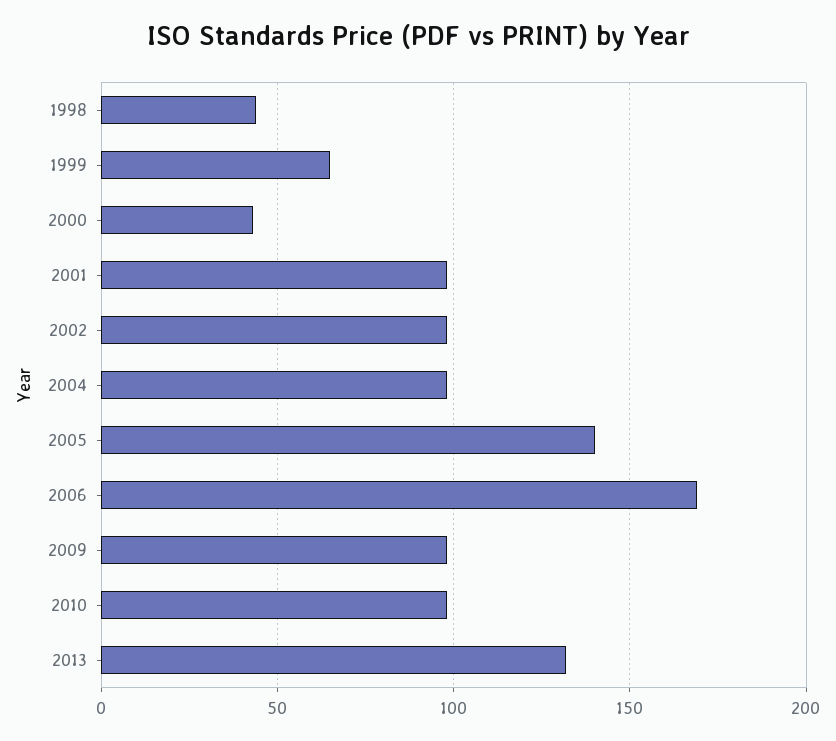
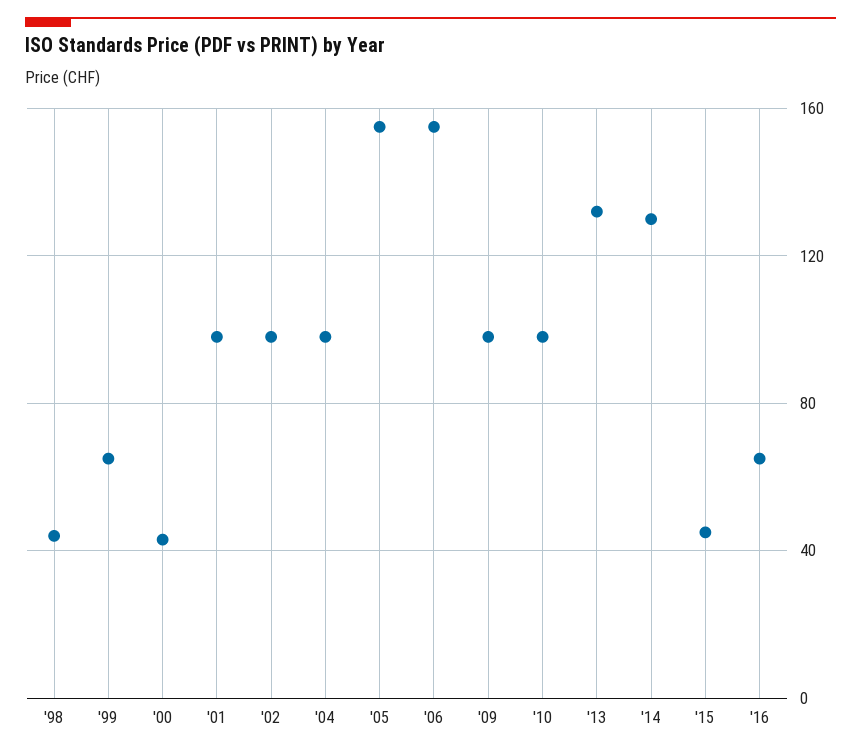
2005: 140 -> 155
2006: 170 -> 155
'14: none -> 130
'15: none -> 45
'16: none -> 65

